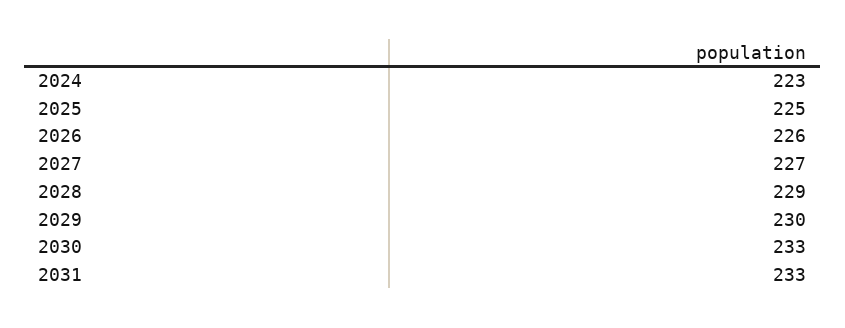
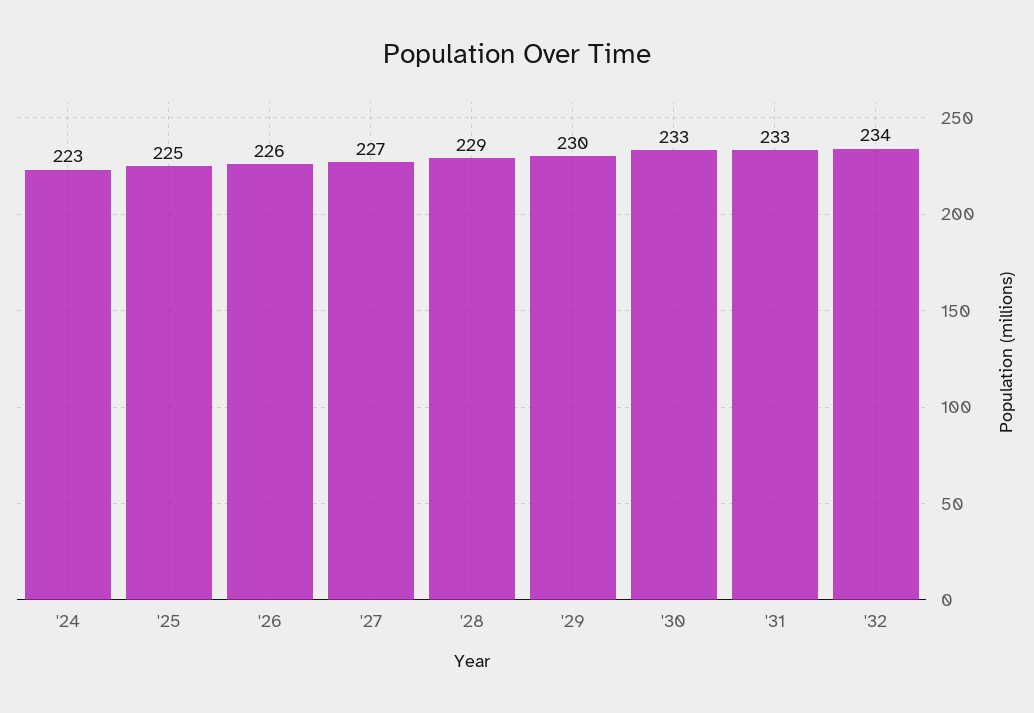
'32: none -> 234

